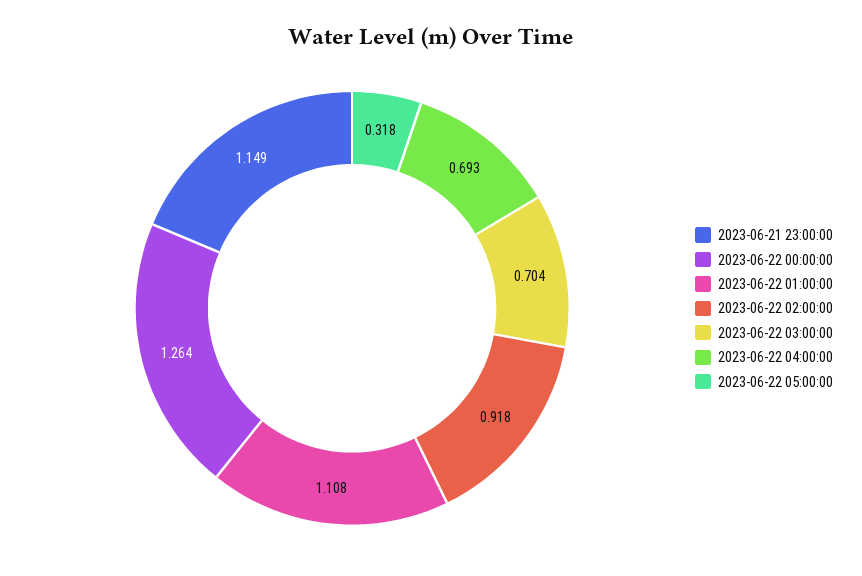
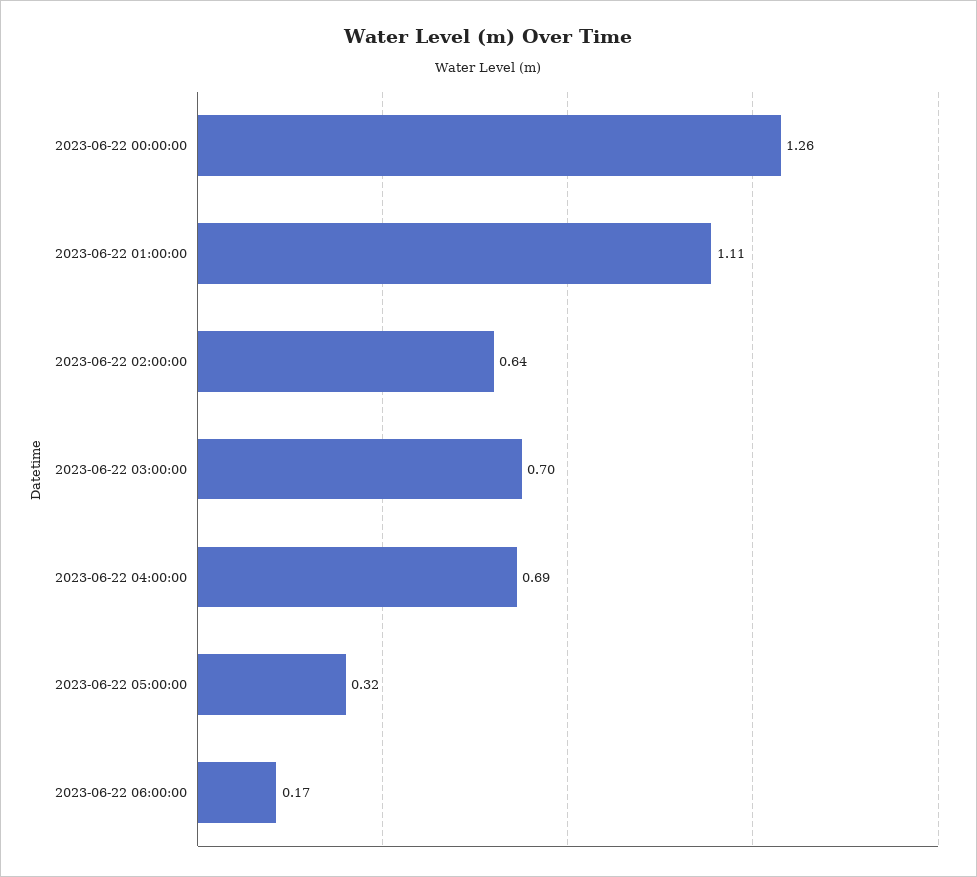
2023-06-21 23:00:00: 1.149 -> none
2023-06-22 02:00:00: 0.918 -> 0.64
2023-06-22 06:00:00: none -> 0.17

